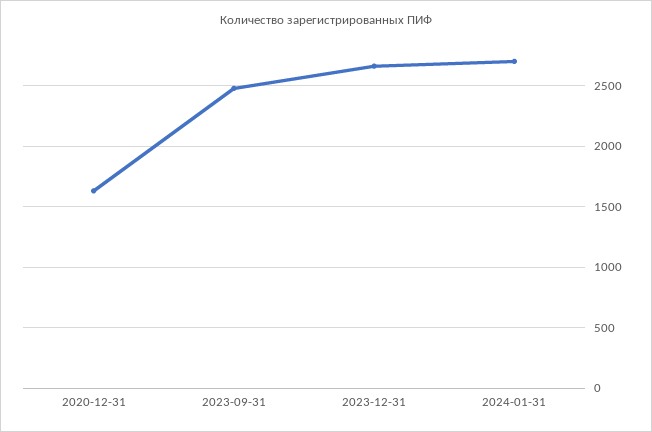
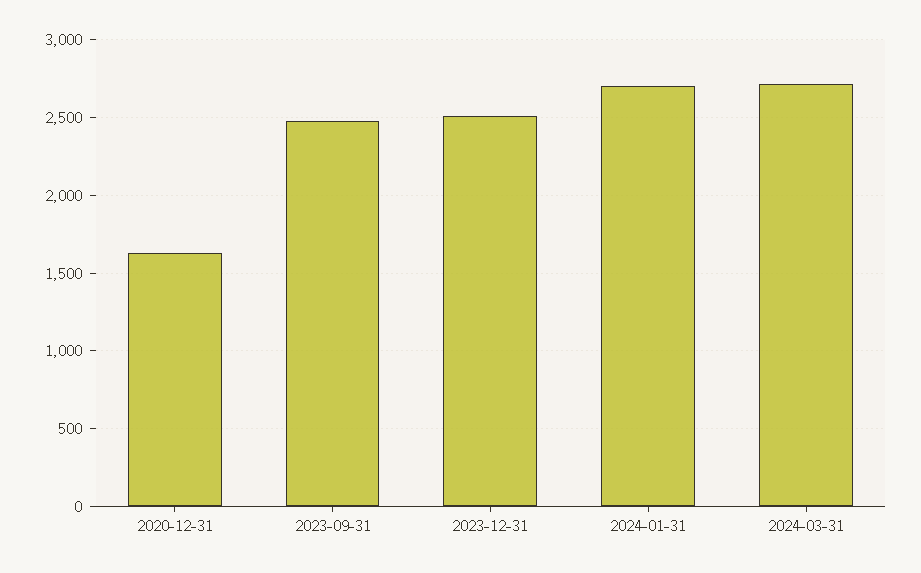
2023-12-31: 2650 -> 2500
2024-03-31: none -> 2700

